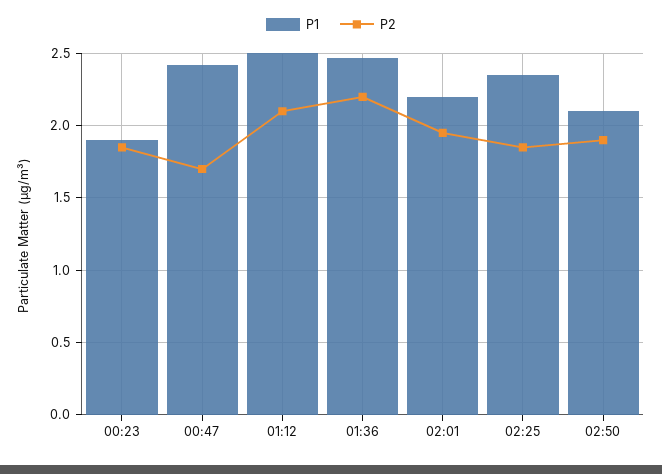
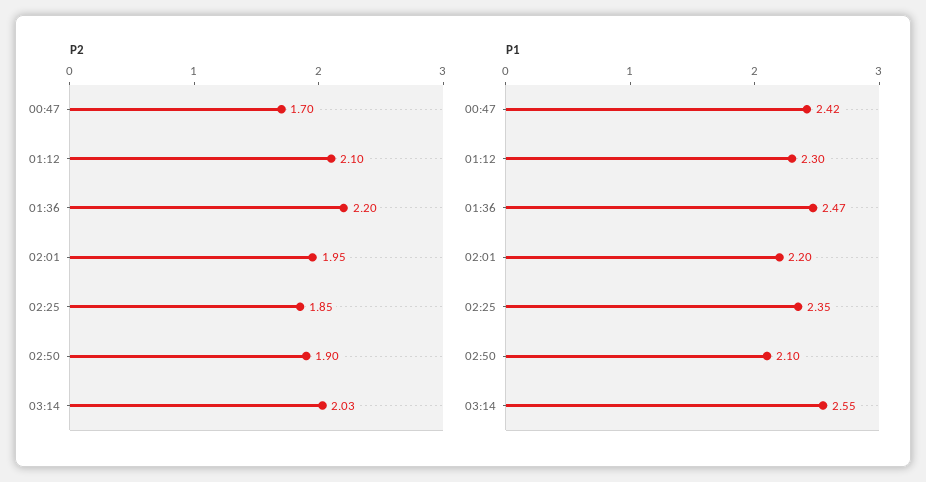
P1, 00:23: 1.9 -> none
P2, 00:23: 1.85 -> none
P1, 01:12: 2.5 -> 2.3
P2, 03:14: none -> 2.03
P1, 03:14: none -> 2.55

